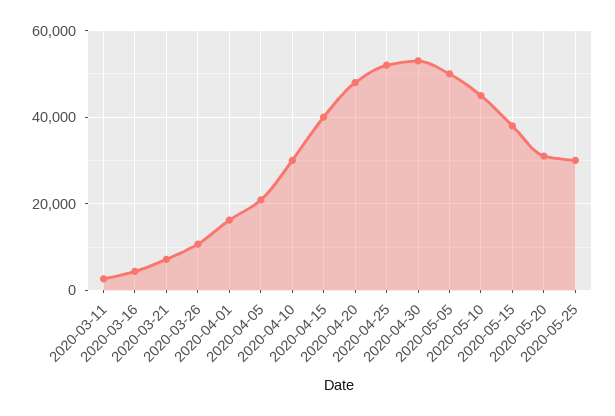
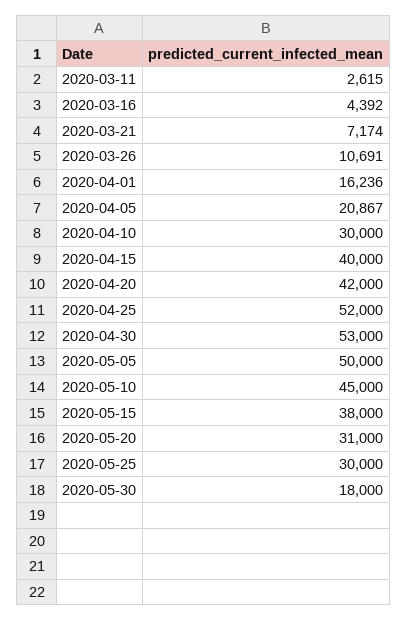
2020-04-20: 48000 -> 42000
2020-05-30: none -> 18000

